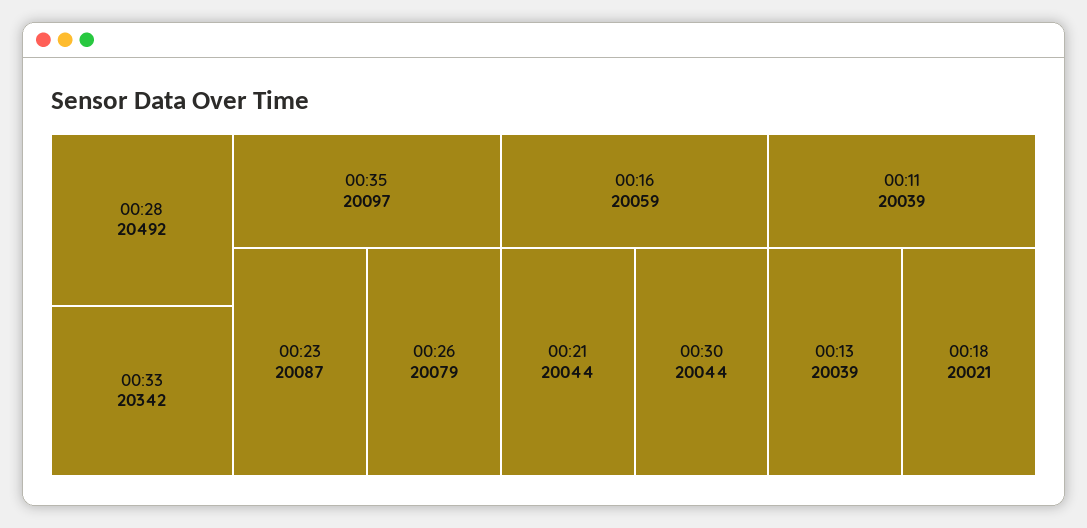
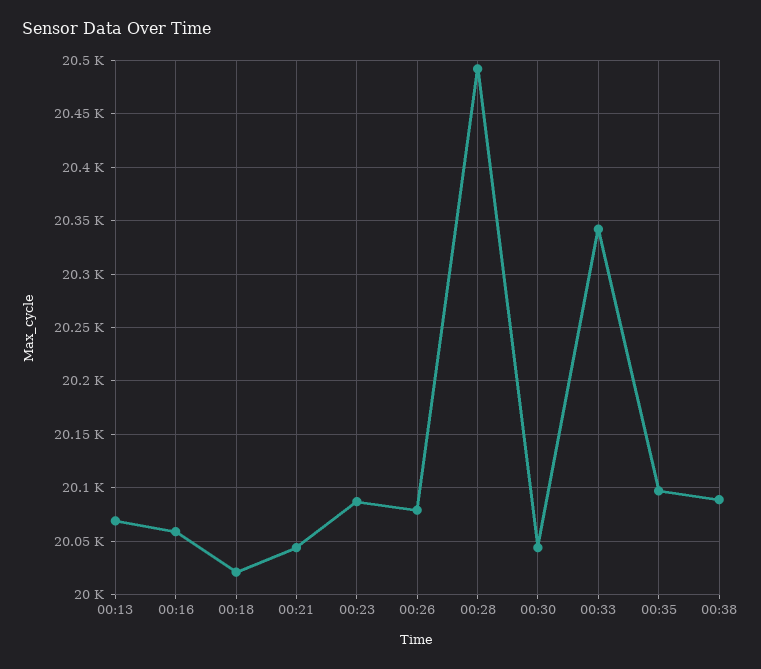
00:11: 20039 -> none
00:13: 20039 -> 20070
00:38: none -> 20090

